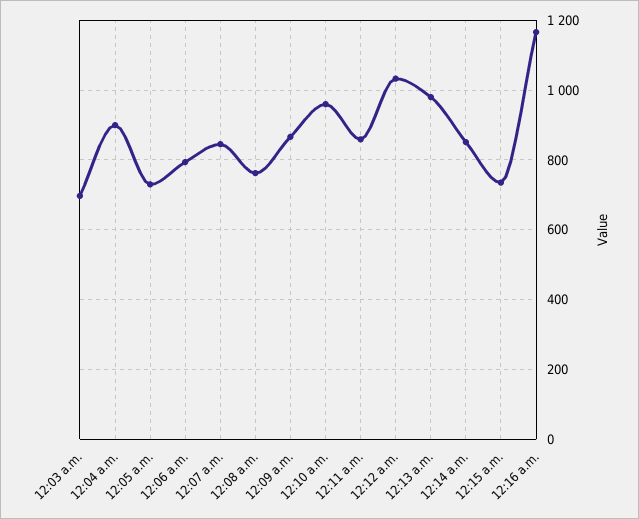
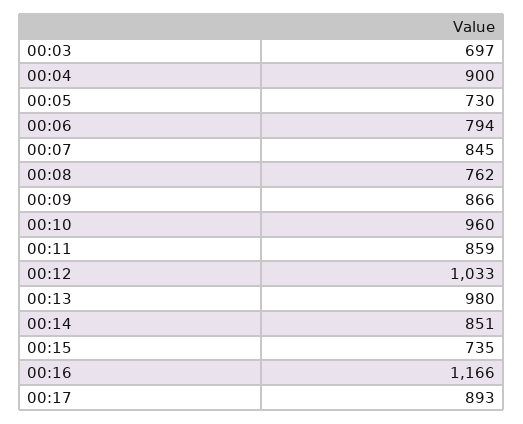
00:17: none -> 893

